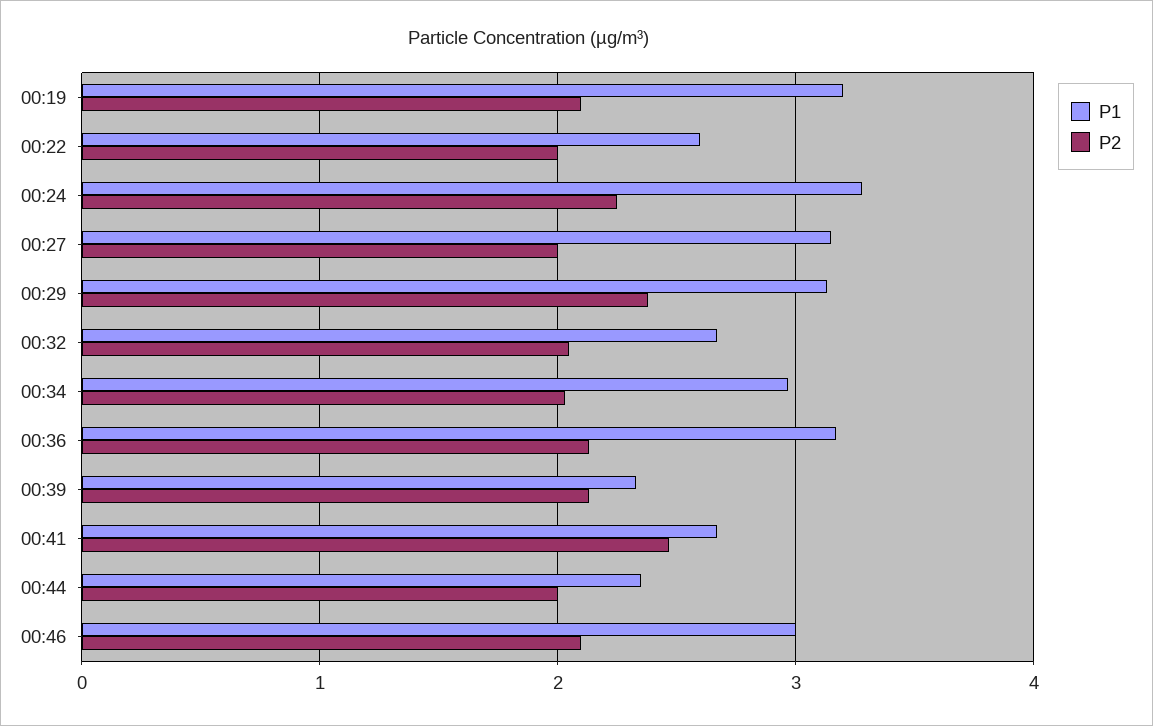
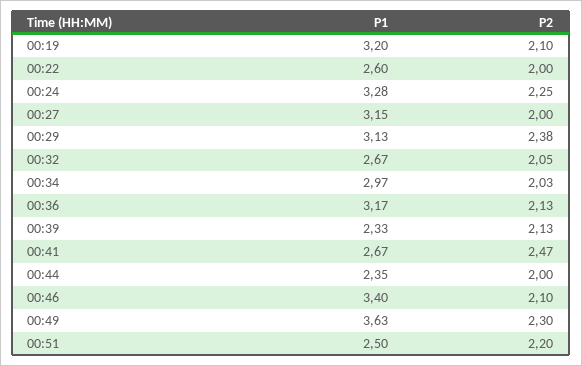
P1, 00:46: 3 -> 3.4
P1, 00:49: none -> 3.63
P2, 00:49: none -> 2.3
P1, 00:51: none -> 2.5
P2, 00:51: none -> 2.2

